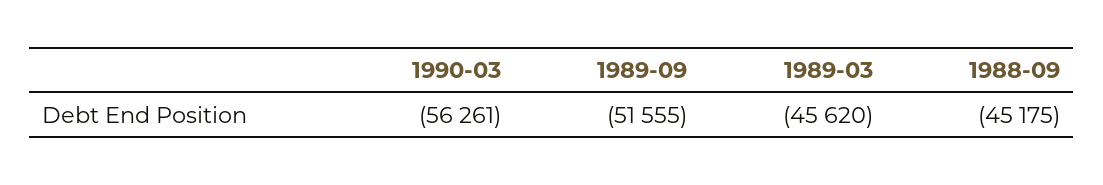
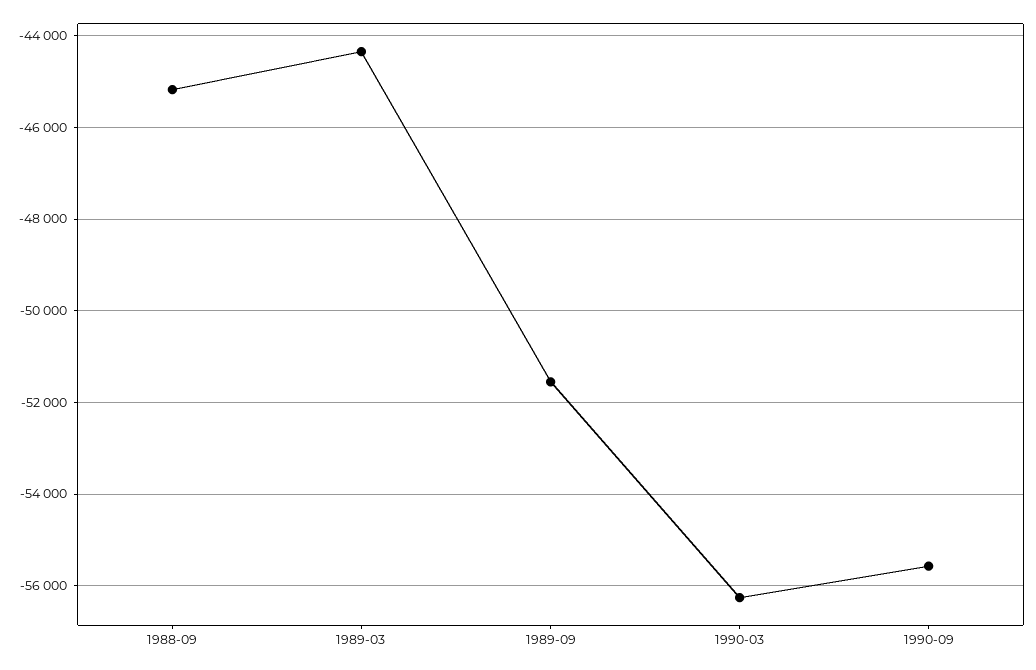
1989-03: -45620 -> -44400
1990-09: none -> -55600

